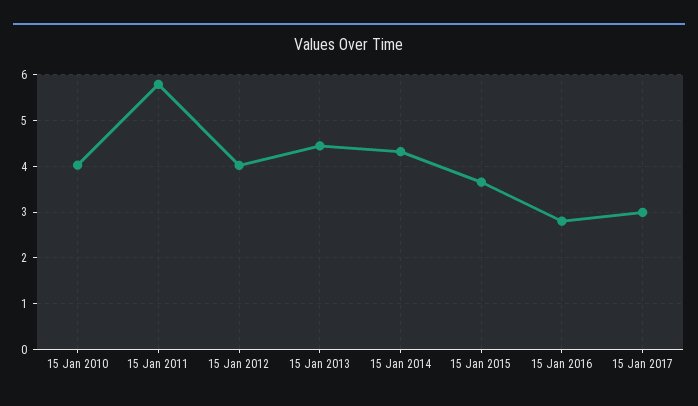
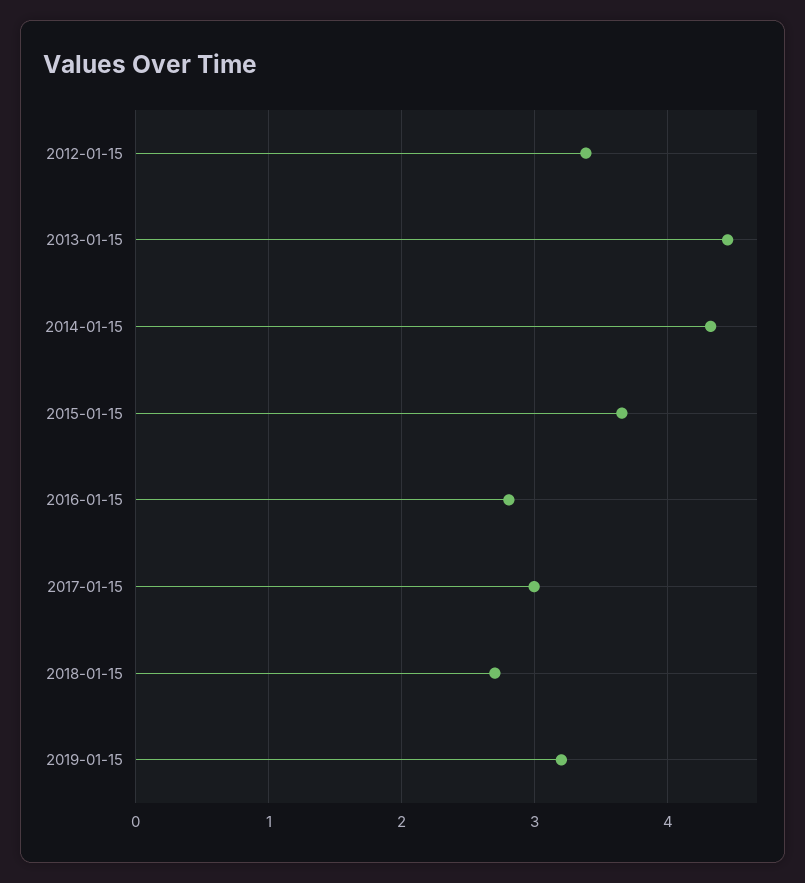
15 Jan 2010: 4 -> none
15 Jan 2011: 5.8 -> none
15 Jan 2012: 4 -> 3.4
2018-01-15: none -> 2.7
2019-01-15: none -> 3.2

